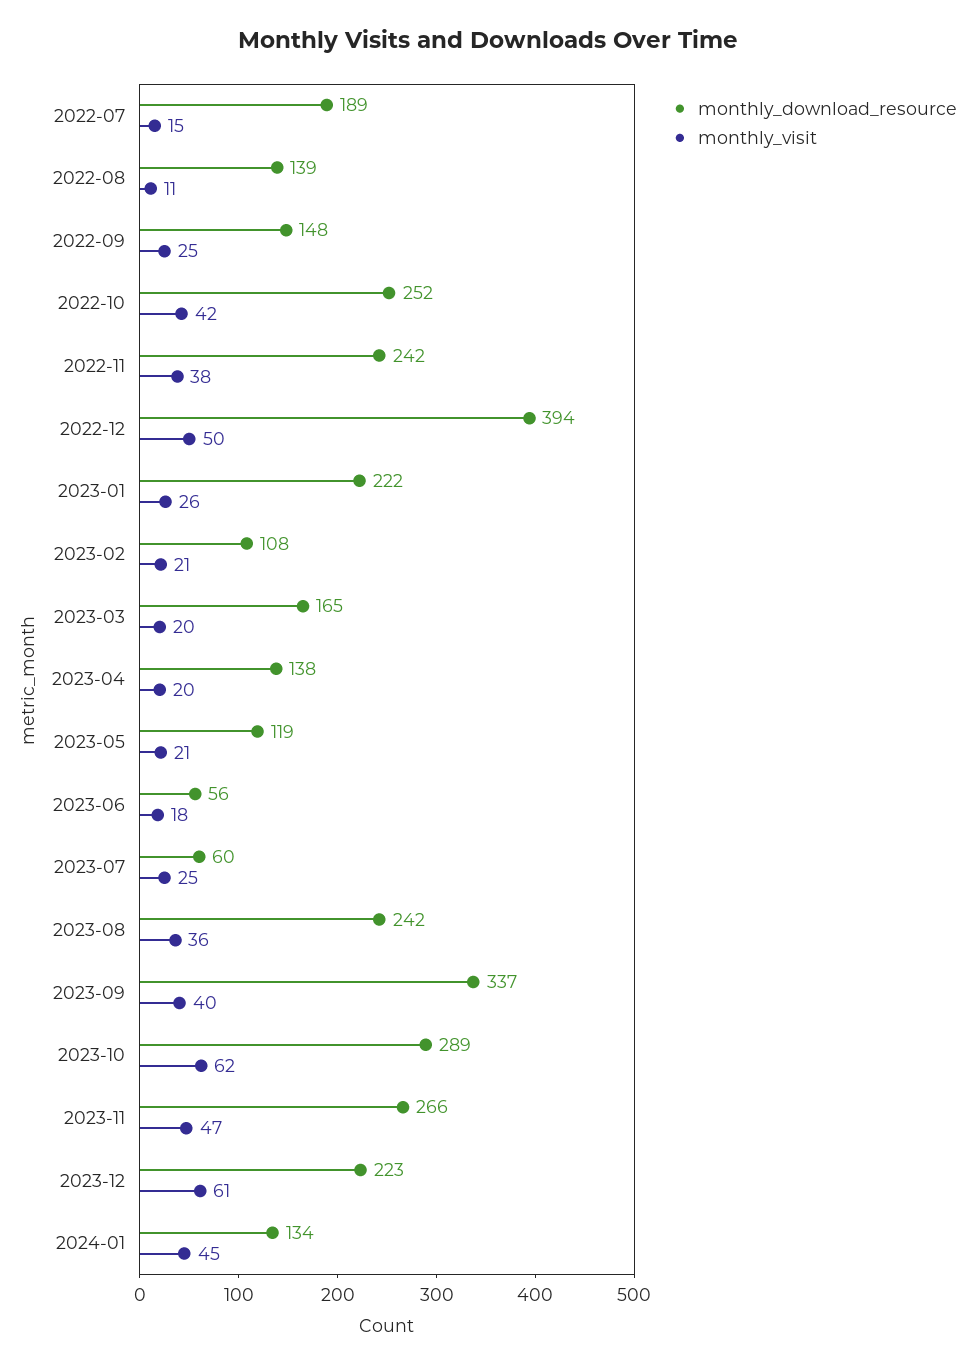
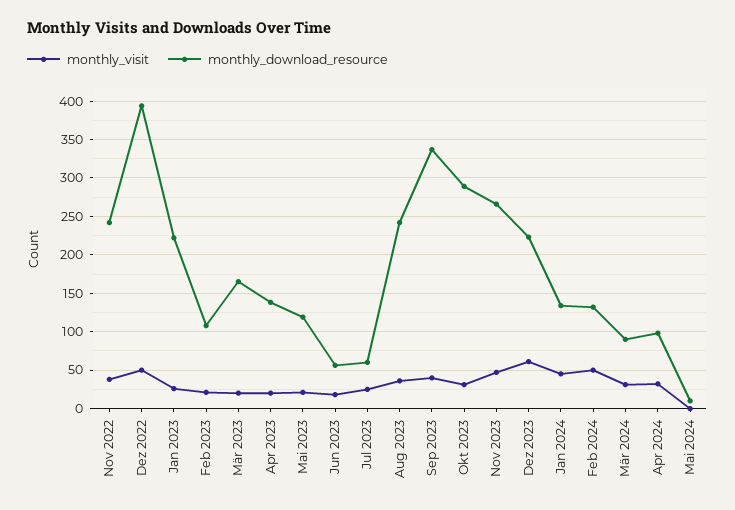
monthly_download_resource, 2022-07: 189 -> none
monthly_visit, 2022-07: 15 -> none
monthly_download_resource, 2022-08: 139 -> none
monthly_visit, 2022-08: 11 -> none
monthly_download_resource, 2022-09: 148 -> none
monthly_visit, 2022-09: 25 -> none
monthly_download_resource, 2022-10: 252 -> none
monthly_visit, 2022-10: 42 -> none
monthly_visit, 2023-10: 62 -> 30
monthly_visit, Feb 2024: none -> 50
monthly_download_resource, Feb 2024: none -> 130
monthly_visit, Mär 2024: none -> 30
monthly_download_resource, Mär 2024: none -> 90
monthly_visit, Apr 2024: none -> 30
monthly_download_resource, Apr 2024: none -> 100
monthly_visit, Mai 2024: none -> 0
monthly_download_resource, Mai 2024: none -> 10

